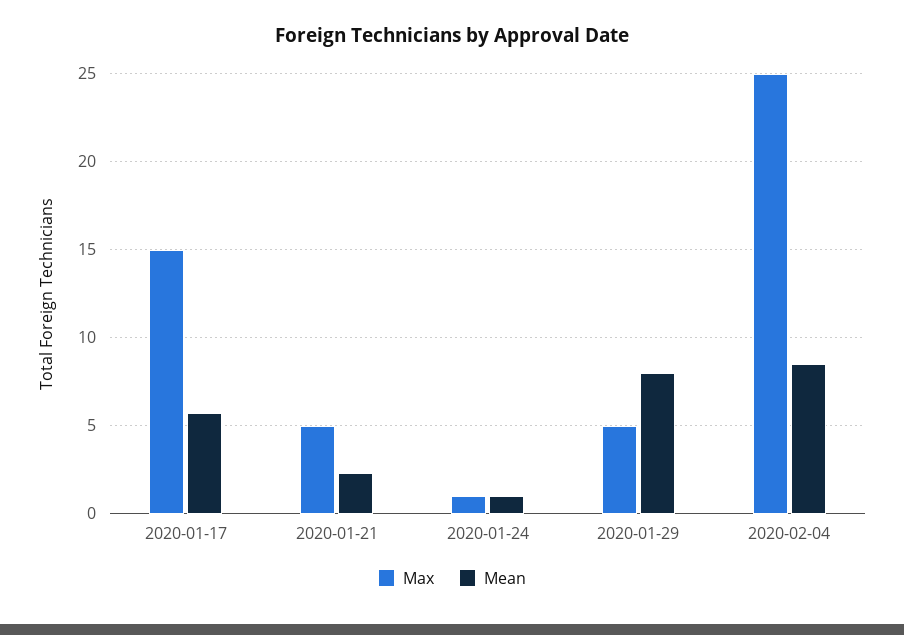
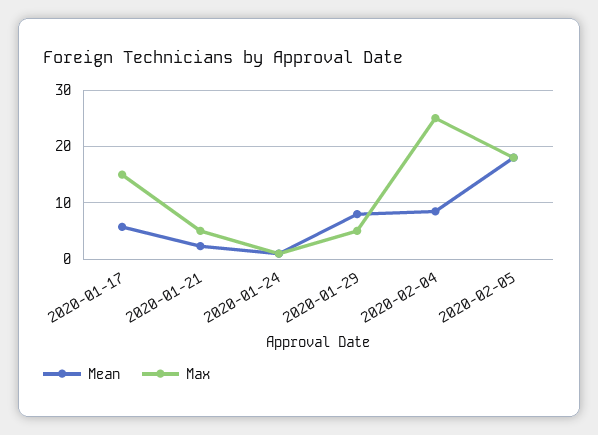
Mean, 2020-02-05: none -> 18
Max, 2020-02-05: none -> 18

